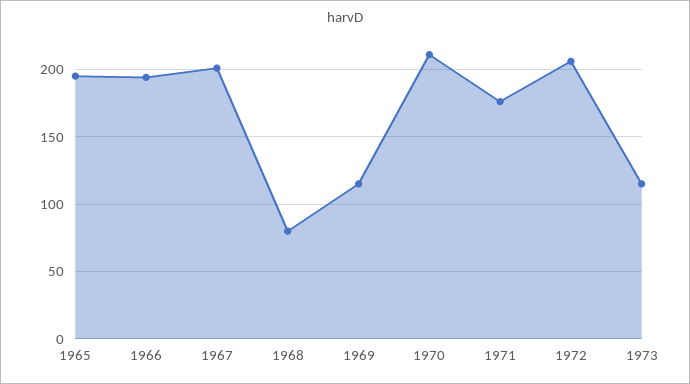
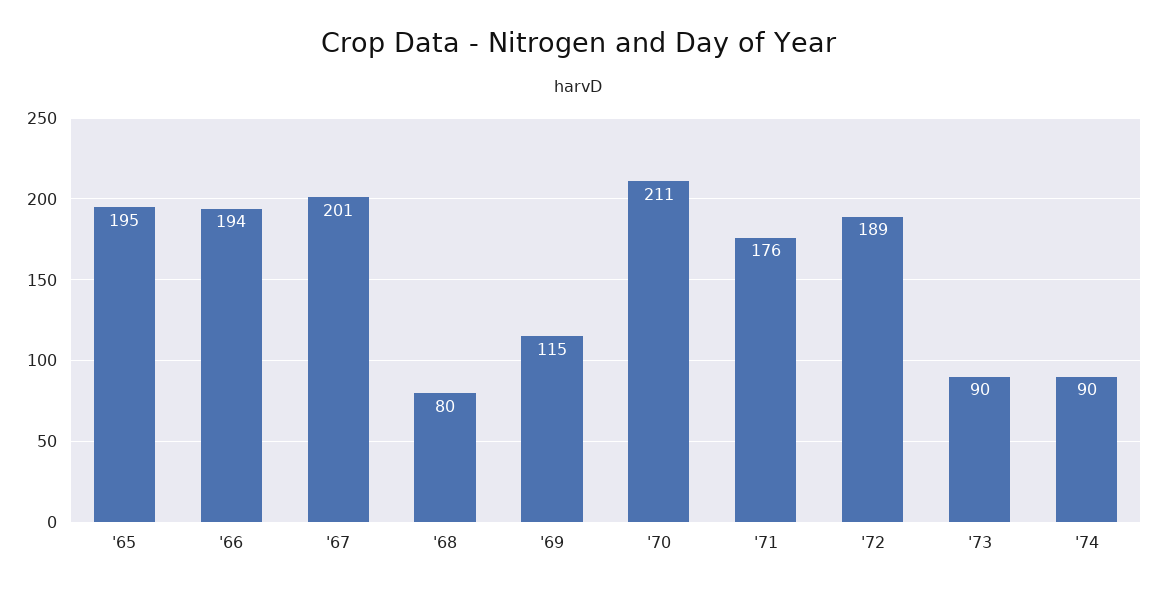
1972: 205 -> 189
1973: 115 -> 90
'74: none -> 90

